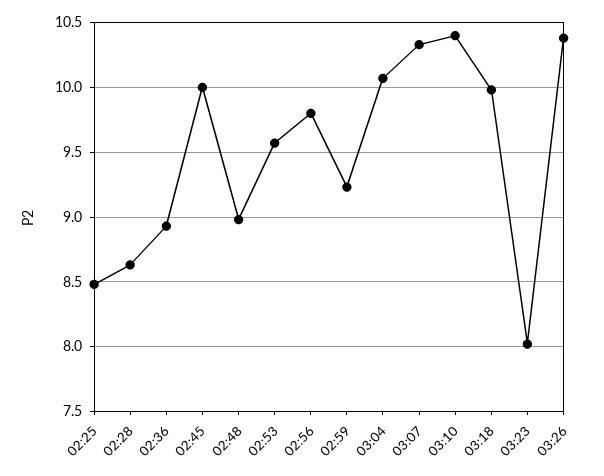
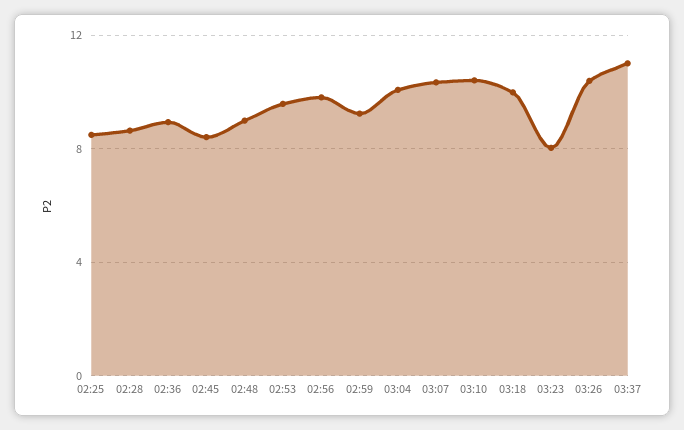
02:45: 10 -> 8.5
03:37: none -> 11

